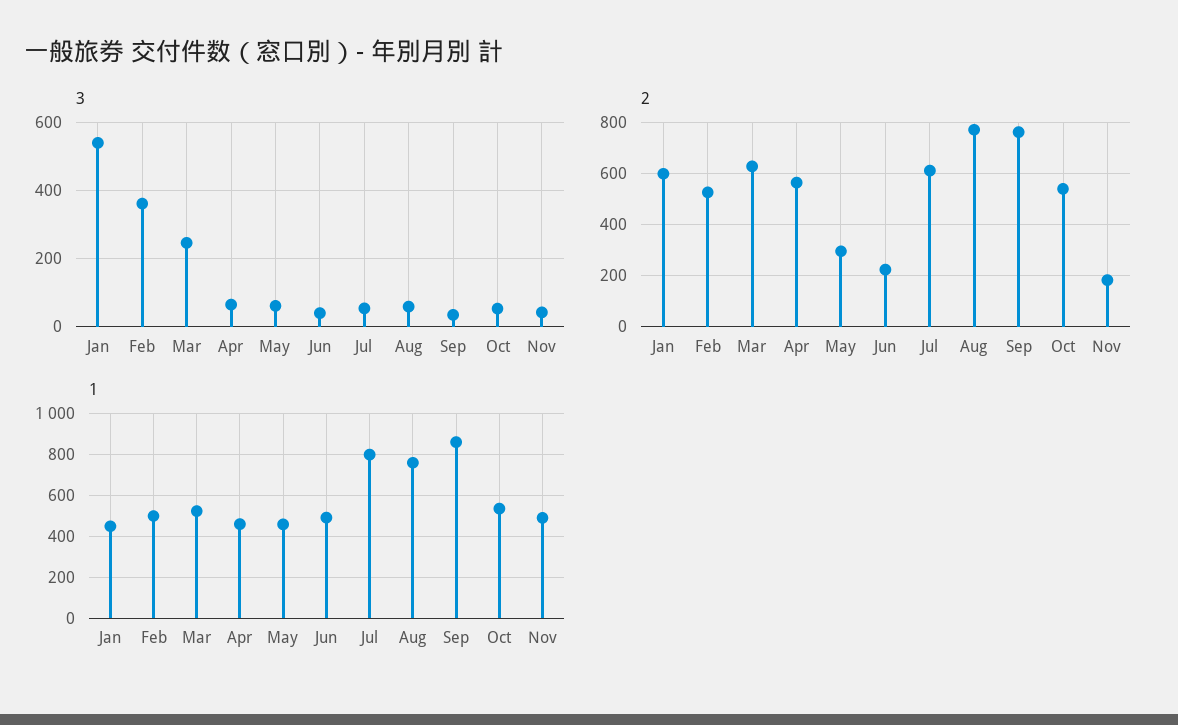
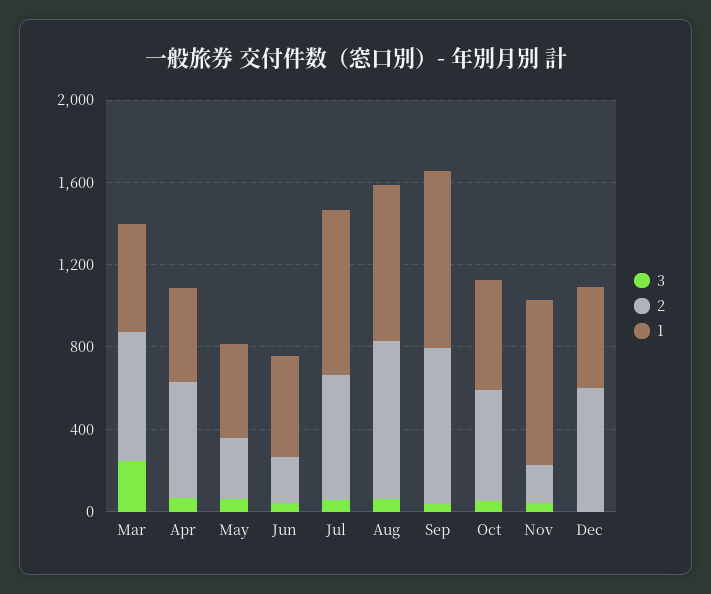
3, Jan: 540 -> none
3, Feb: 360 -> none
2, Jan: 600 -> none
2, Feb: 525 -> none
1, Jan: 450 -> none
1, Feb: 500 -> none
1, Nov: 500 -> 800
3, Dec: none -> 0
2, Dec: none -> 600
1, Dec: none -> 500

